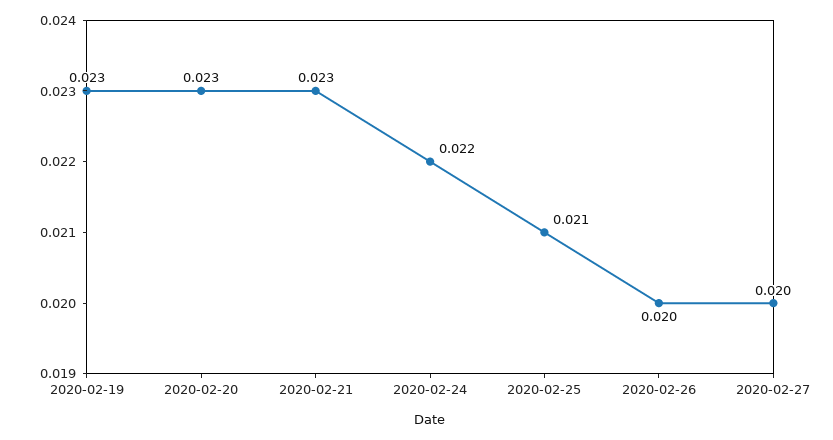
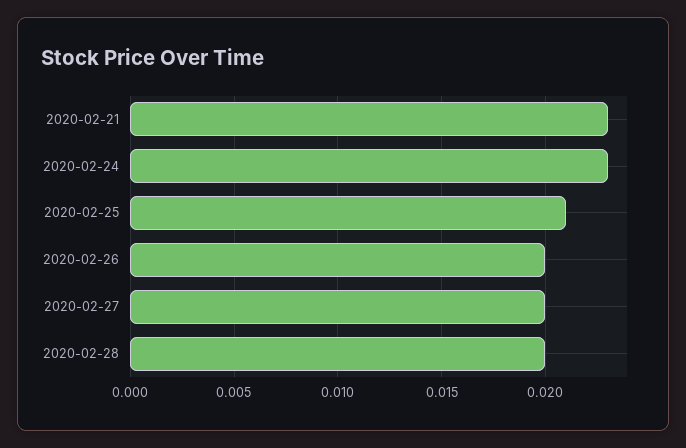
2020-02-19: 0.023 -> none
2020-02-20: 0.023 -> none
2020-02-24: 0.022 -> 0.023
2020-02-28: none -> 0.02

